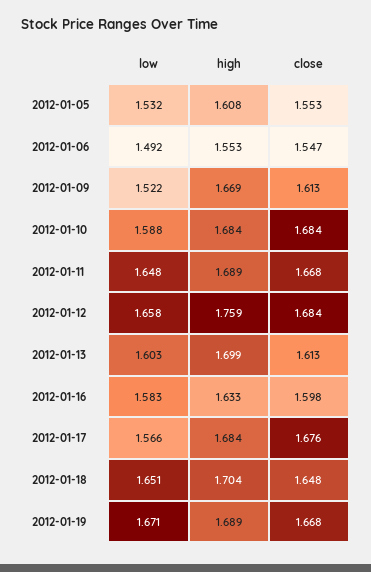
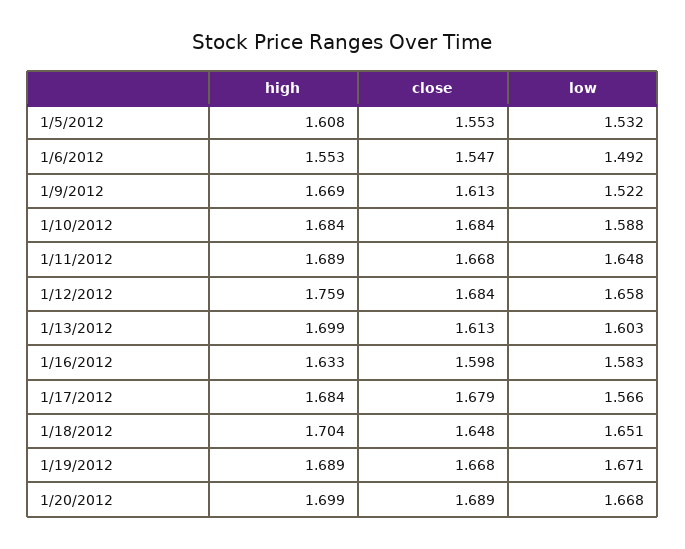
close, 2012-01-17: 1.676 -> 1.679
high, 1/20/2012: none -> 1.699
close, 1/20/2012: none -> 1.689
low, 1/20/2012: none -> 1.668

